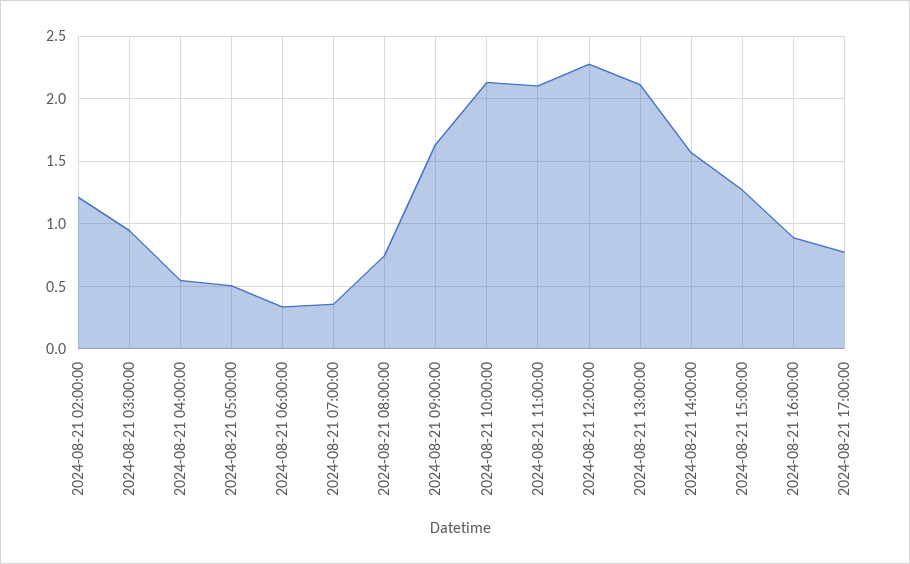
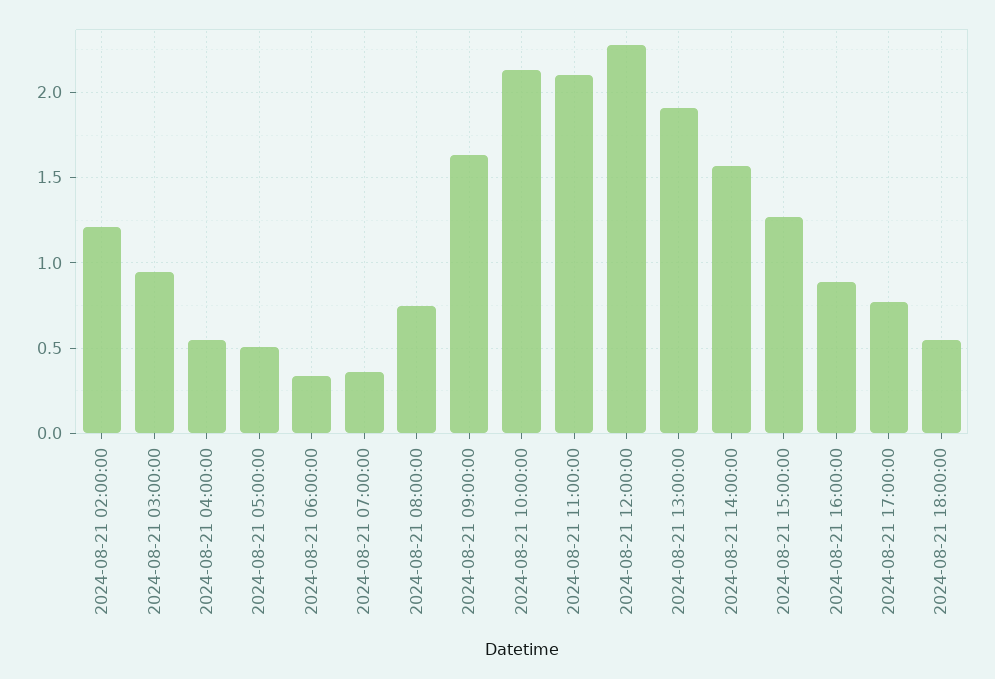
2024-08-21 13:00:00: 2.1 -> 1.9
2024-08-21 18:00:00: none -> 0.55

